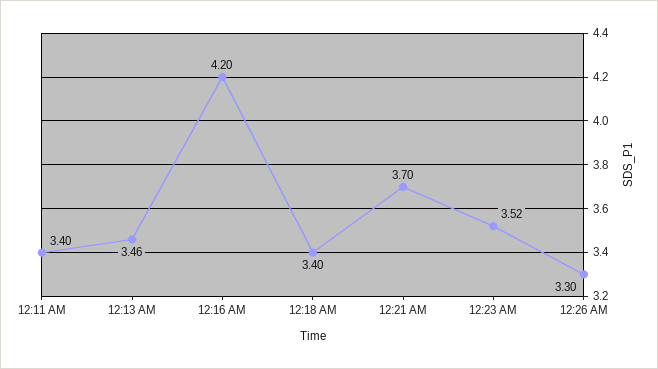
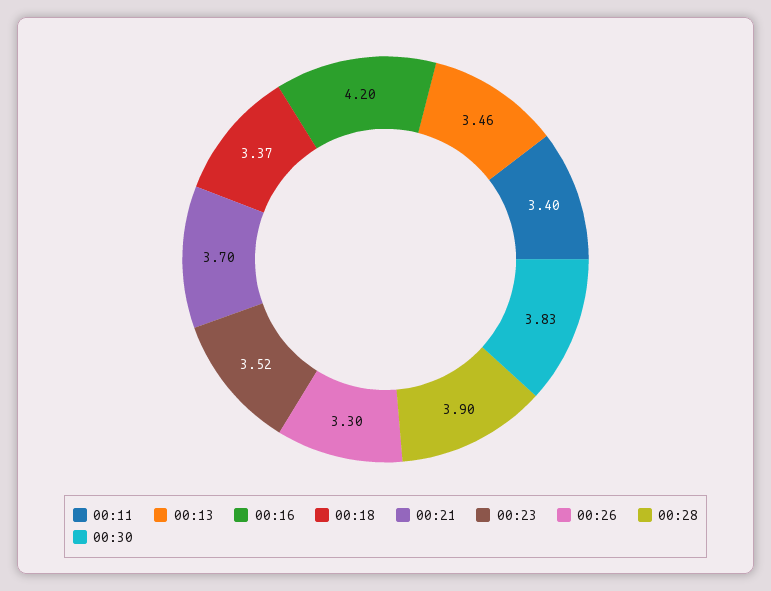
12:18 AM: 3.4 -> 3.37
00:28: none -> 3.9
00:30: none -> 3.83

